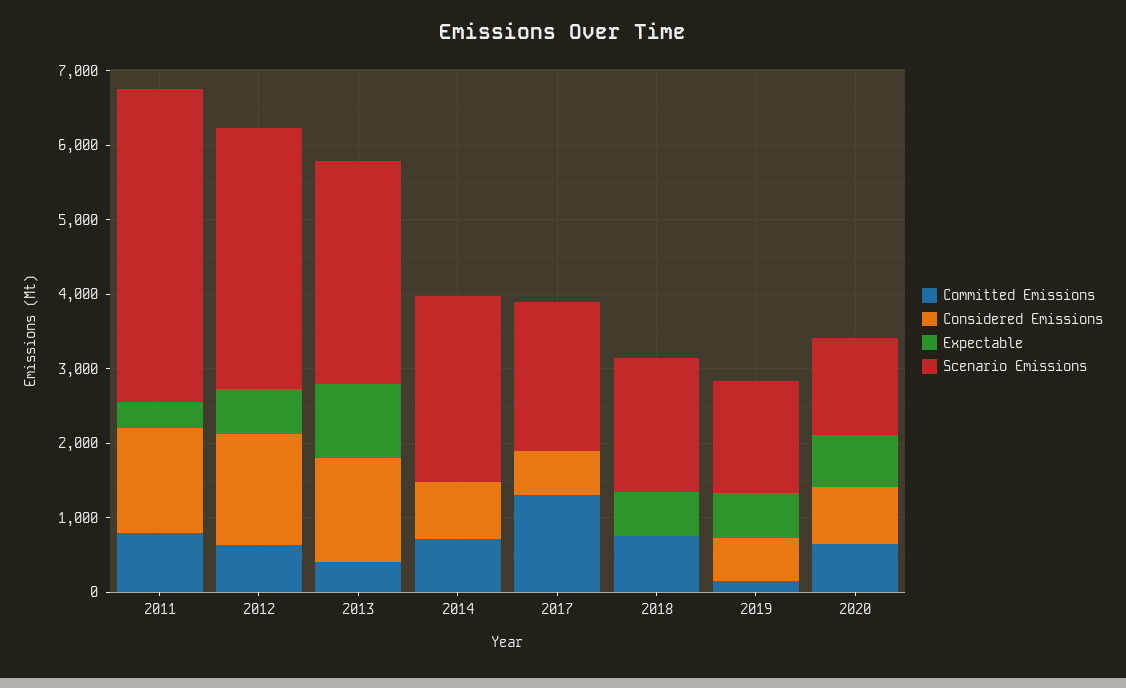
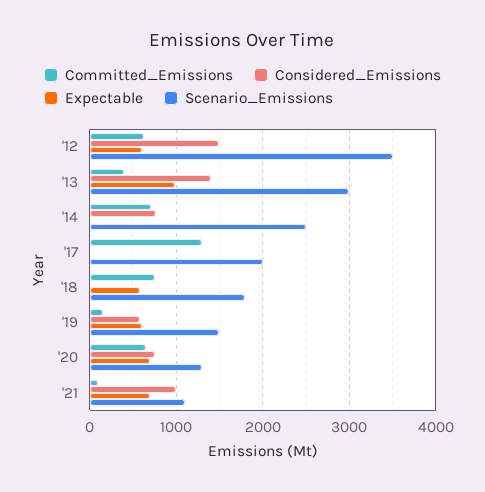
Committed Emissions, 2011: 800 -> none
Considered Emissions, 2011: 1400 -> none
Expectable, 2011: 400 -> none
Scenario Emissions, 2011: 4200 -> none
Considered Emissions, 2017: 600 -> 0
Committed Emissions, '21: none -> 100
Considered Emissions, '21: none -> 1000
Expectable, '21: none -> 700
Scenario Emissions, '21: none -> 1100

